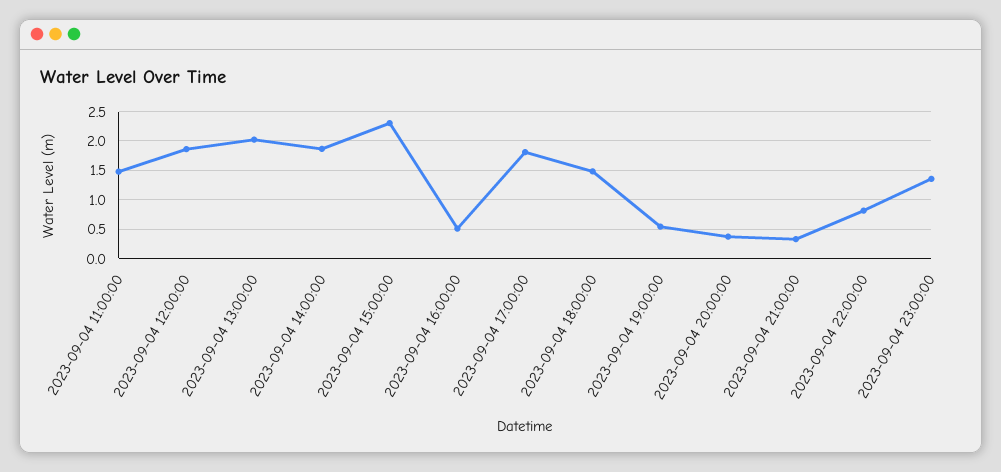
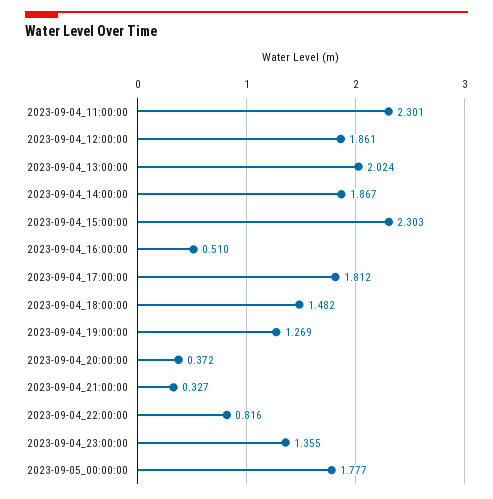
2023-09-04 11:00:00: 1.5 -> 2.301
2023-09-04 19:00:00: 0.5 -> 1.269
2023-09-05_00:00:00: none -> 1.777

